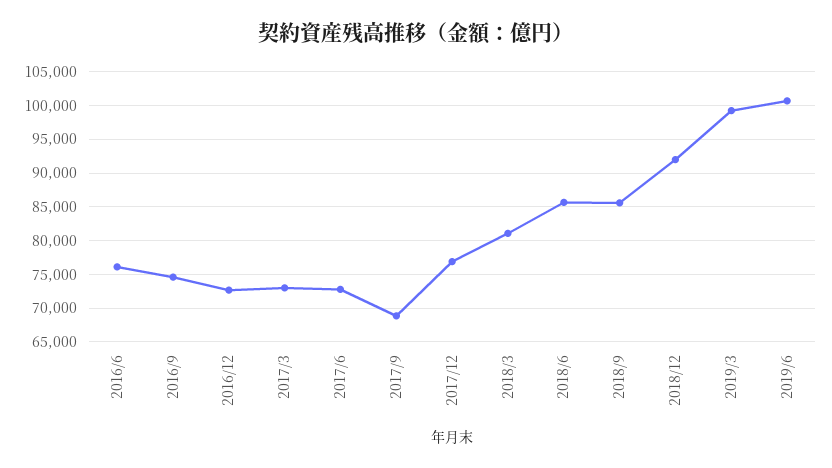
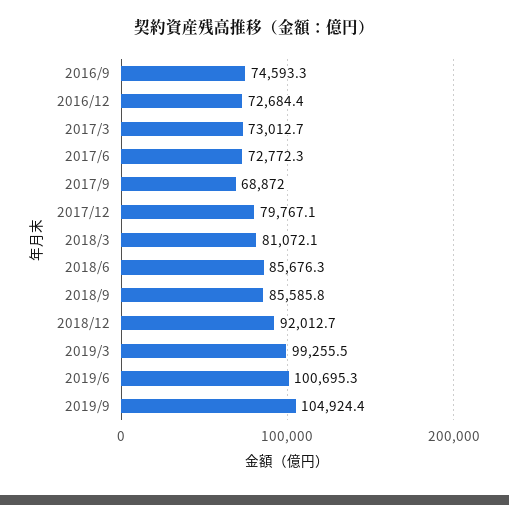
2016/6: 76000 -> none
2017/12: 77000 -> 79767.1
2019/9: none -> 104924.4

